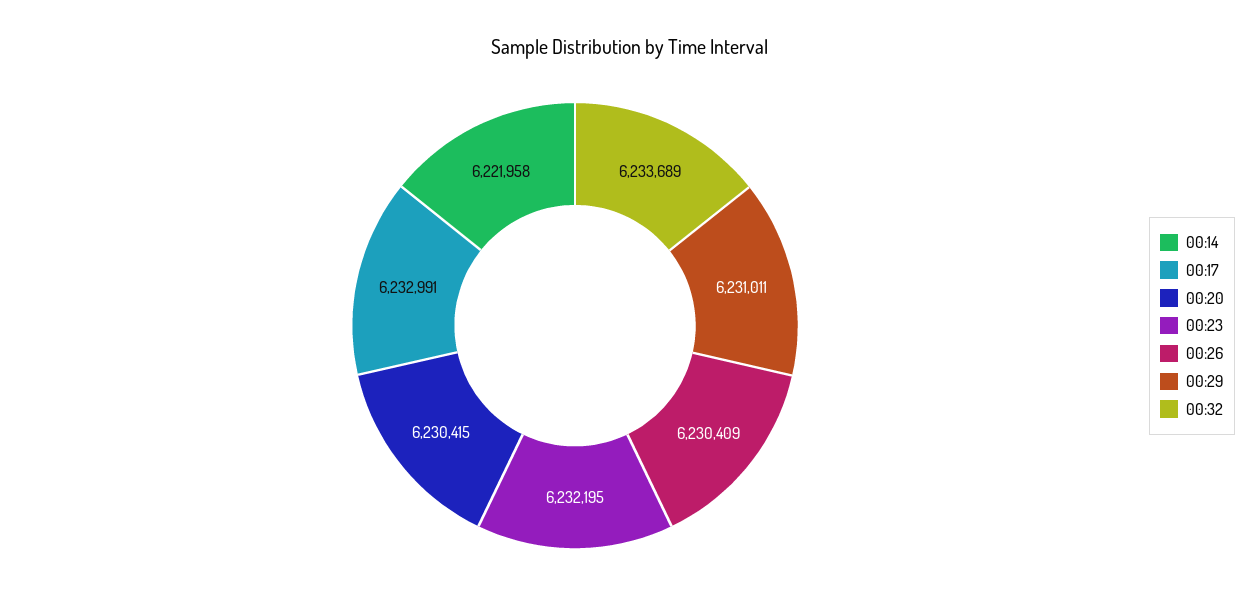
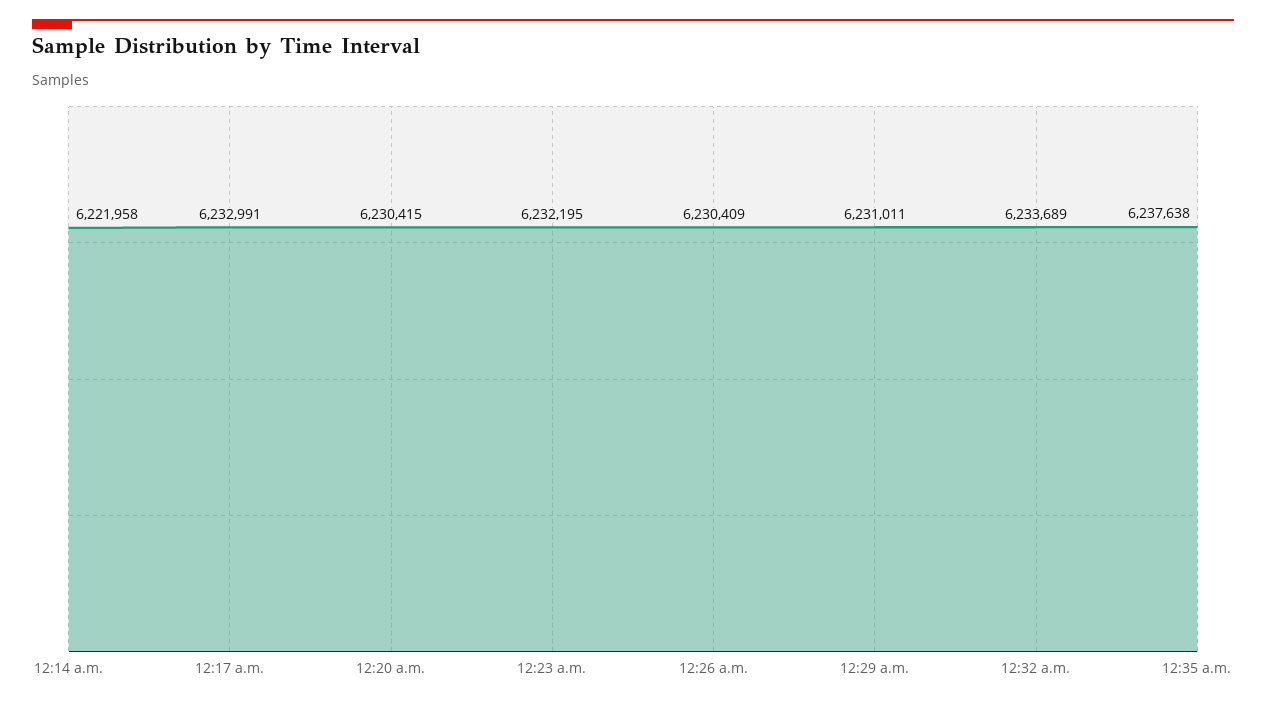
12:35 a.m.: none -> 6237638

